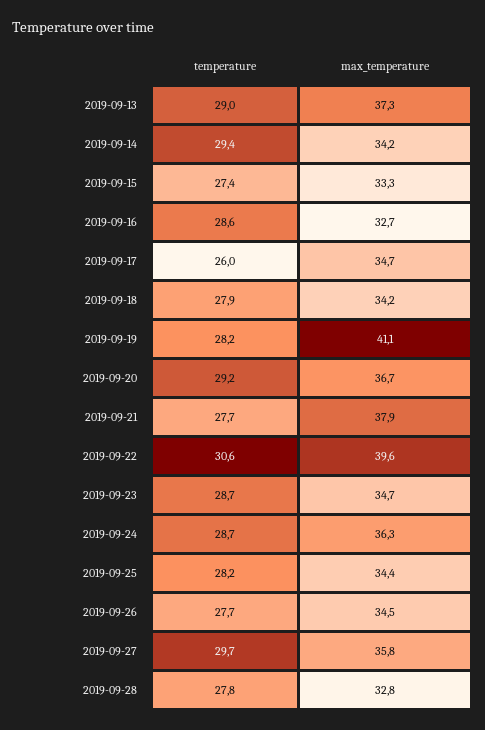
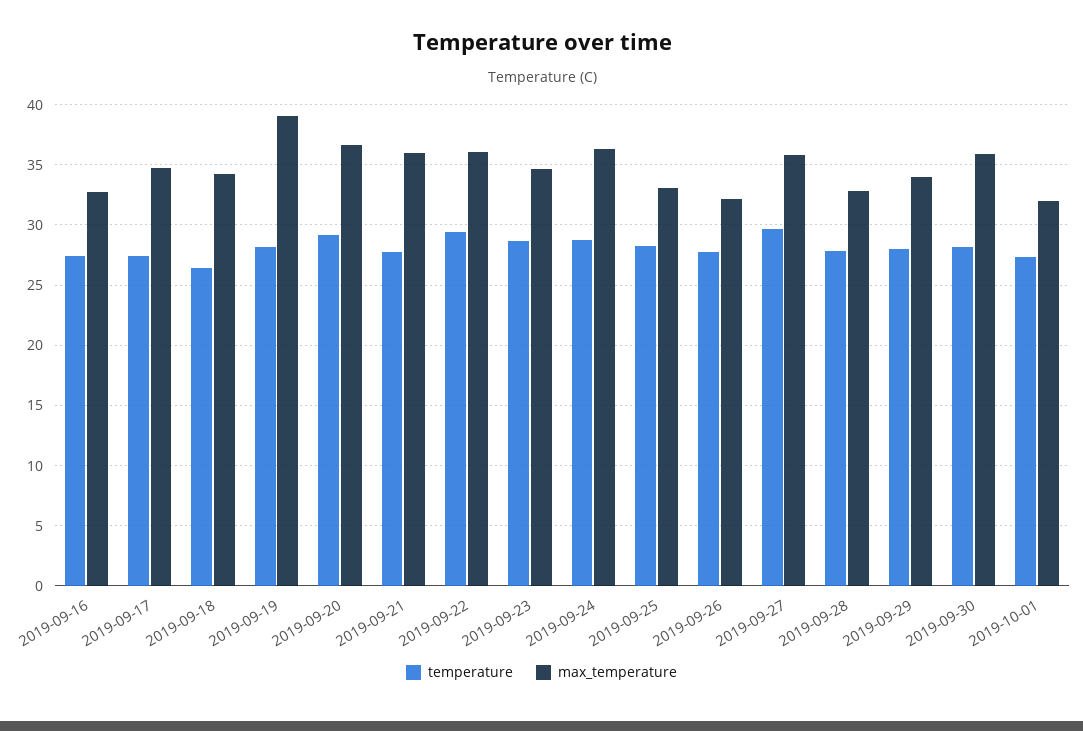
temperature, 2019-09-13: 29 -> none
max_temperature, 2019-09-13: 37.3 -> none
temperature, 2019-09-14: 29.4 -> none
max_temperature, 2019-09-14: 34.2 -> none
temperature, 2019-09-15: 27.4 -> none
max_temperature, 2019-09-15: 33.3 -> none
temperature, 2019-09-16: 28.6 -> 27.5
temperature, 2019-09-17: 26 -> 27.5
temperature, 2019-09-18: 27.9 -> 26.5
max_temperature, 2019-09-19: 41.1 -> 39
max_temperature, 2019-09-21: 37.9 -> 36
temperature, 2019-09-22: 30.6 -> 29.5
max_temperature, 2019-09-22: 39.6 -> 36
max_temperature, 2019-09-25: 34.4 -> 33
max_temperature, 2019-09-26: 34.5 -> 32
temperature, 2019-09-29: none -> 28
max_temperature, 2019-09-29: none -> 34
temperature, 2019-09-30: none -> 28
max_temperature, 2019-09-30: none -> 36
temperature, 2019-10-01: none -> 27.5
max_temperature, 2019-10-01: none -> 32

